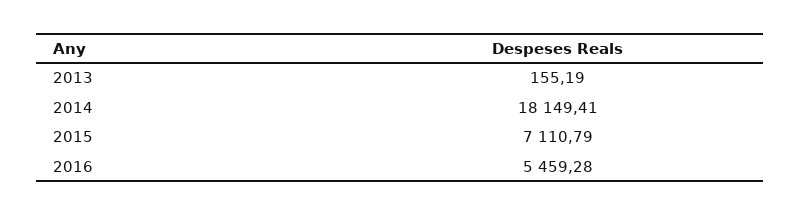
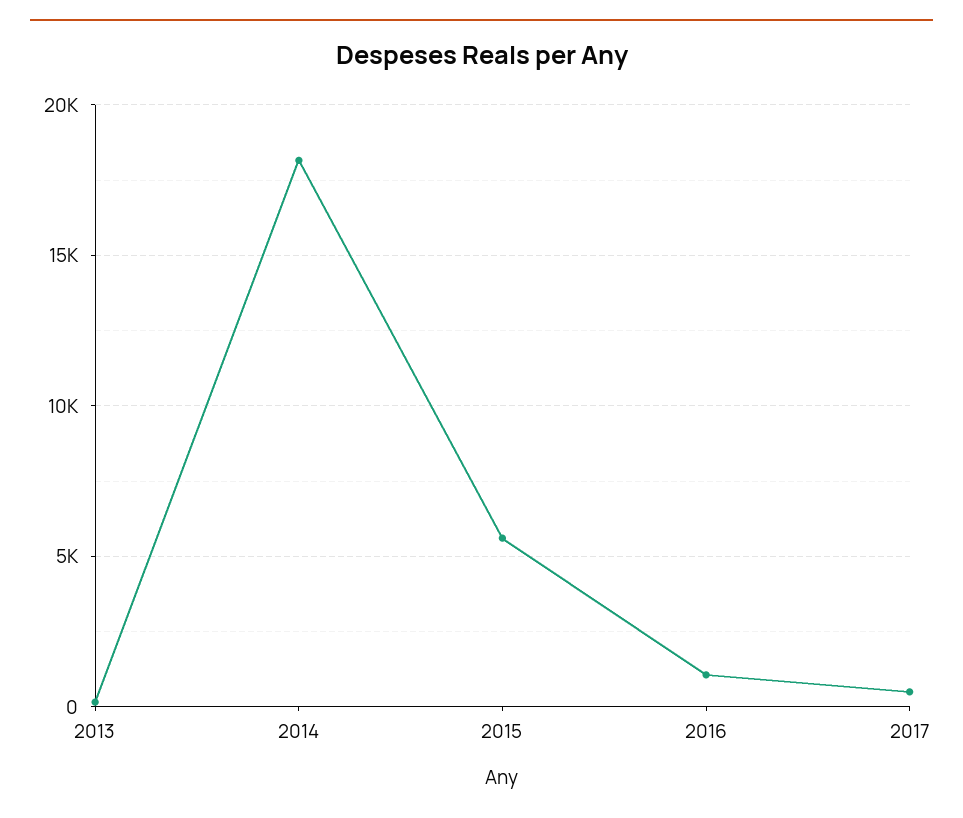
2015: 7110.79 -> 5500
2016: 5459.28 -> 1000
2017: none -> 500

